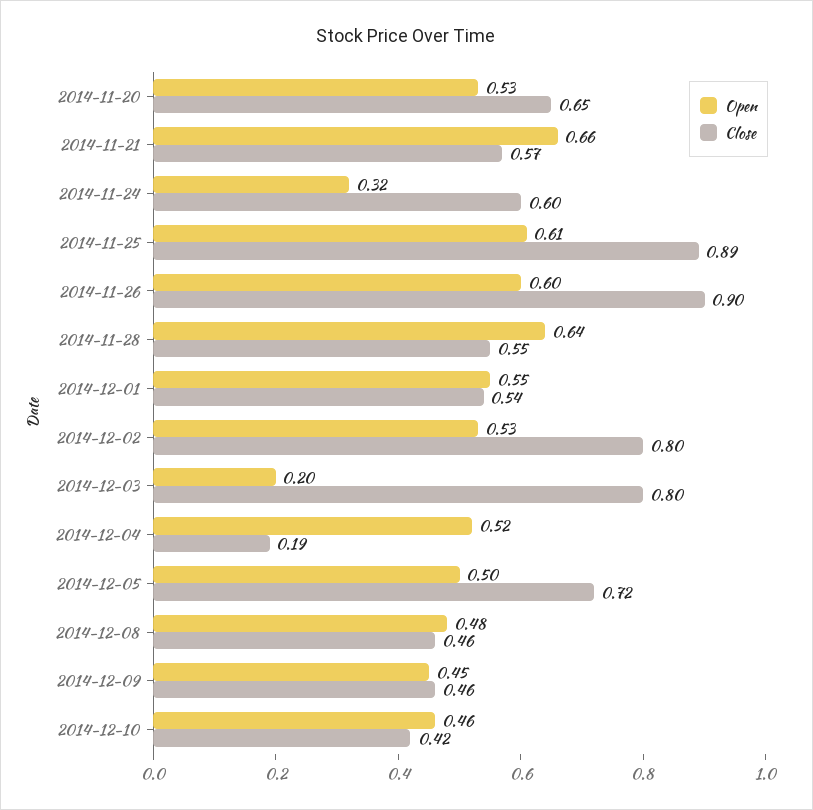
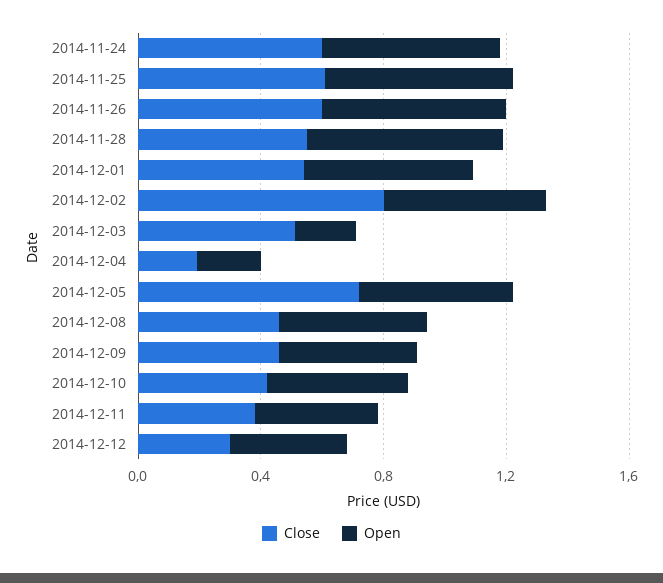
Open, 2014-11-20: 0.53 -> none
Close, 2014-11-20: 0.65 -> none
Open, 2014-11-21: 0.66 -> none
Close, 2014-11-21: 0.57 -> none
Open, 2014-11-24: 0.32 -> 0.6
Close, 2014-11-25: 0.89 -> 0.6
Close, 2014-11-26: 0.9 -> 0.6
Close, 2014-12-03: 0.8 -> 0.5
Open, 2014-12-04: 0.52 -> 0.2
Close, 2014-12-11: none -> 0.4
Open, 2014-12-11: none -> 0.4
Close, 2014-12-12: none -> 0.3
Open, 2014-12-12: none -> 0.4

